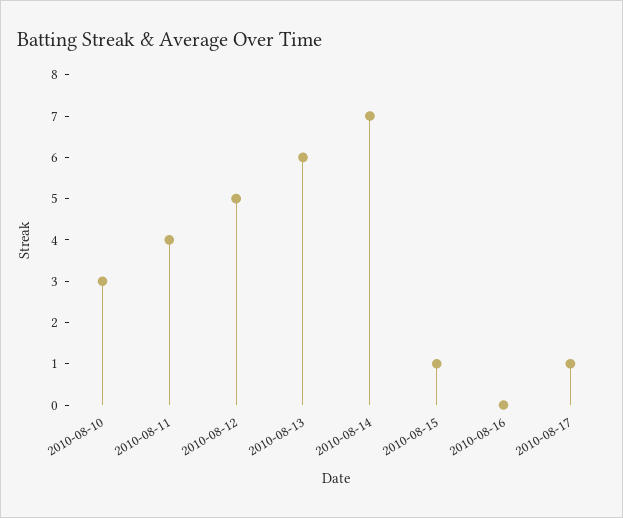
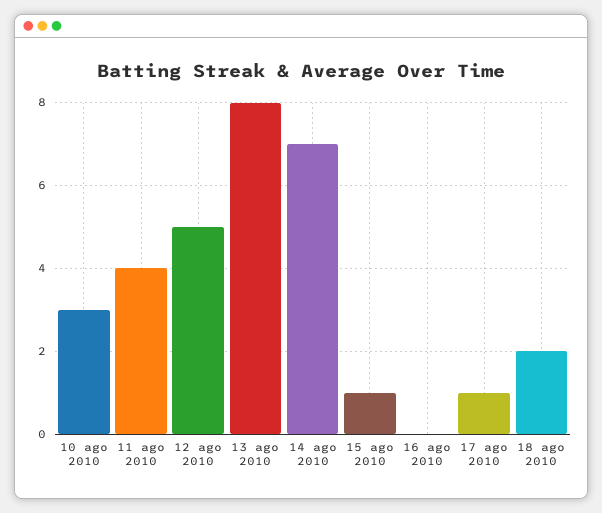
2010-08-13: 6 -> 8
18 ago 2010: none -> 2

